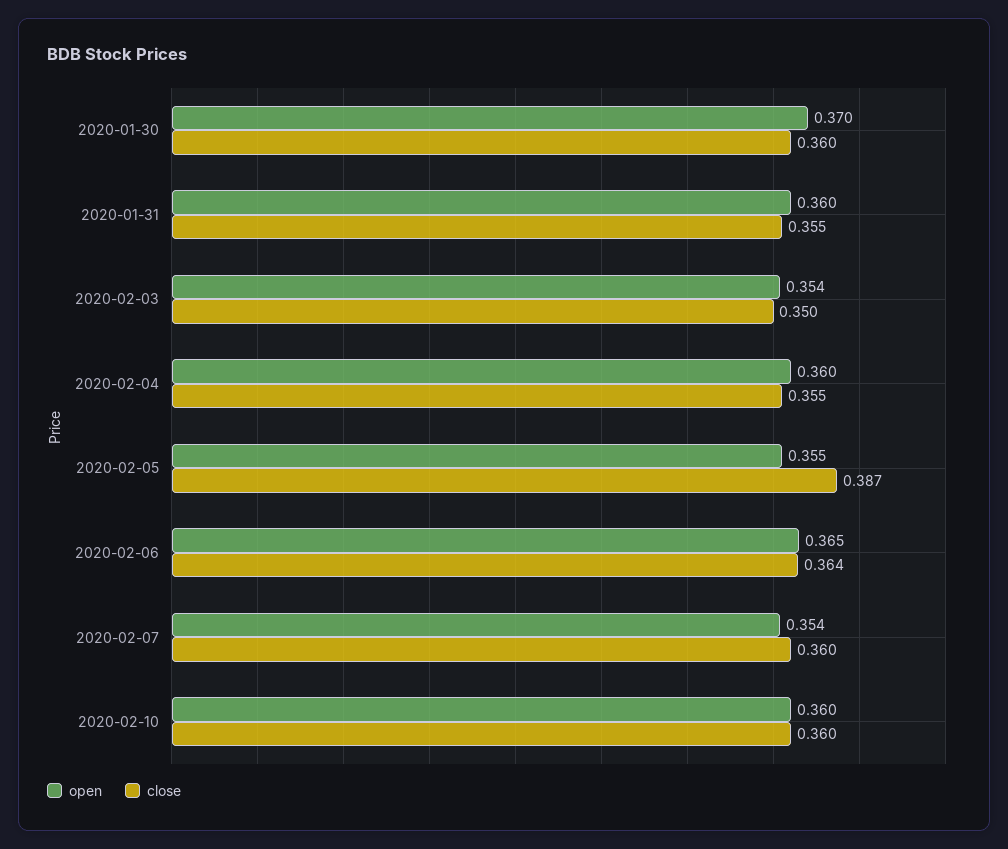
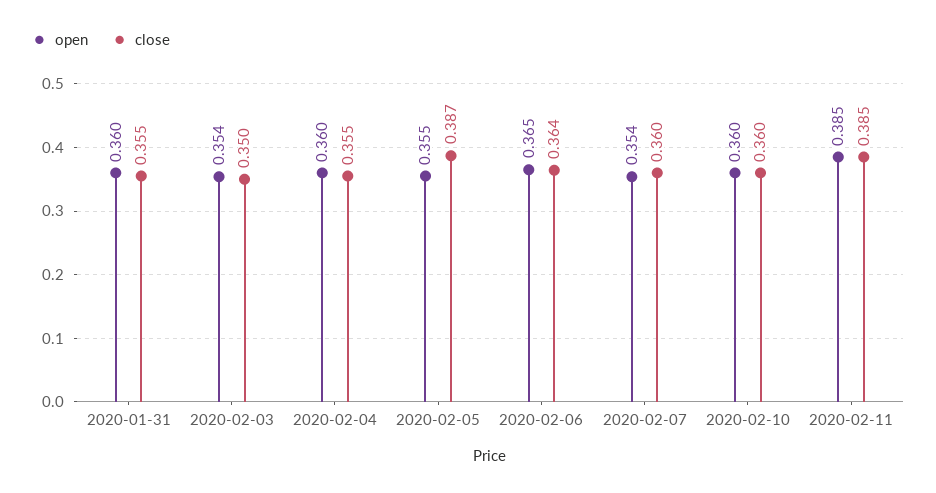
open, 2020-01-30: 0.37 -> none
close, 2020-01-30: 0.36 -> none
open, 2020-02-11: none -> 0.385
close, 2020-02-11: none -> 0.385

